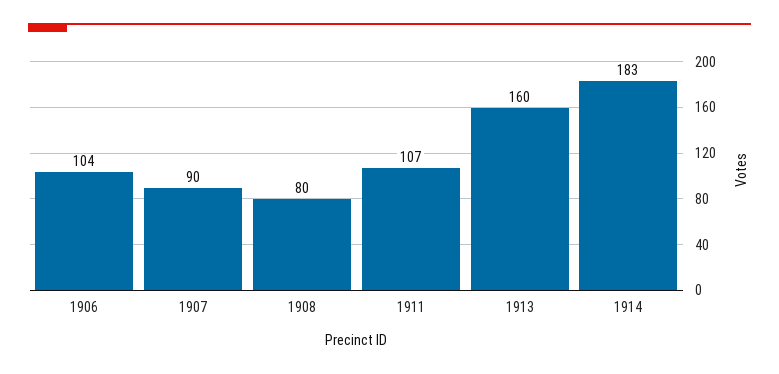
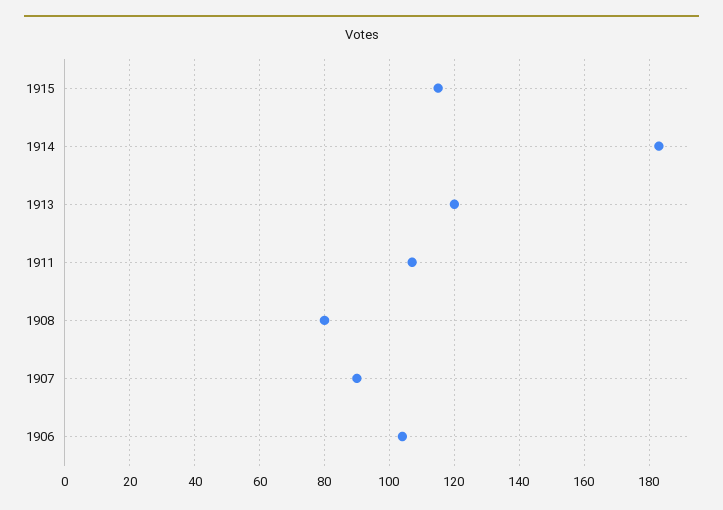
1913: 160 -> 120
1915: none -> 115

